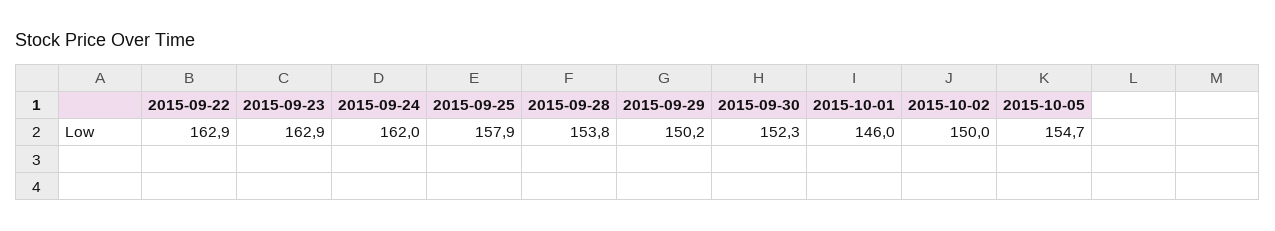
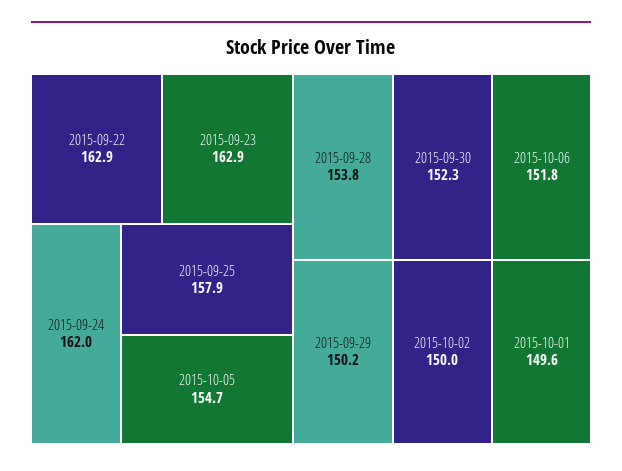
2015-10-01: 146 -> 149.6
2015-10-06: none -> 151.8

